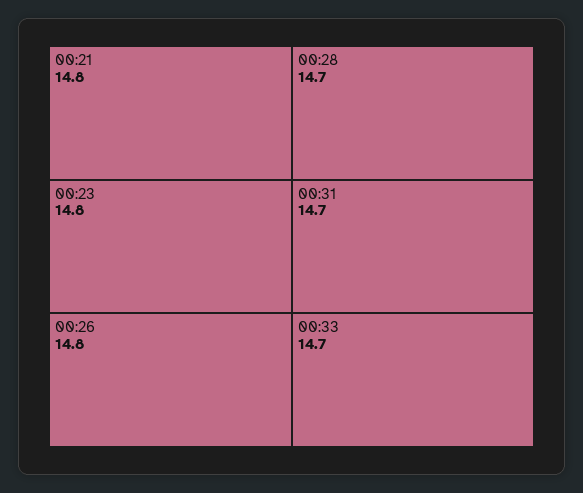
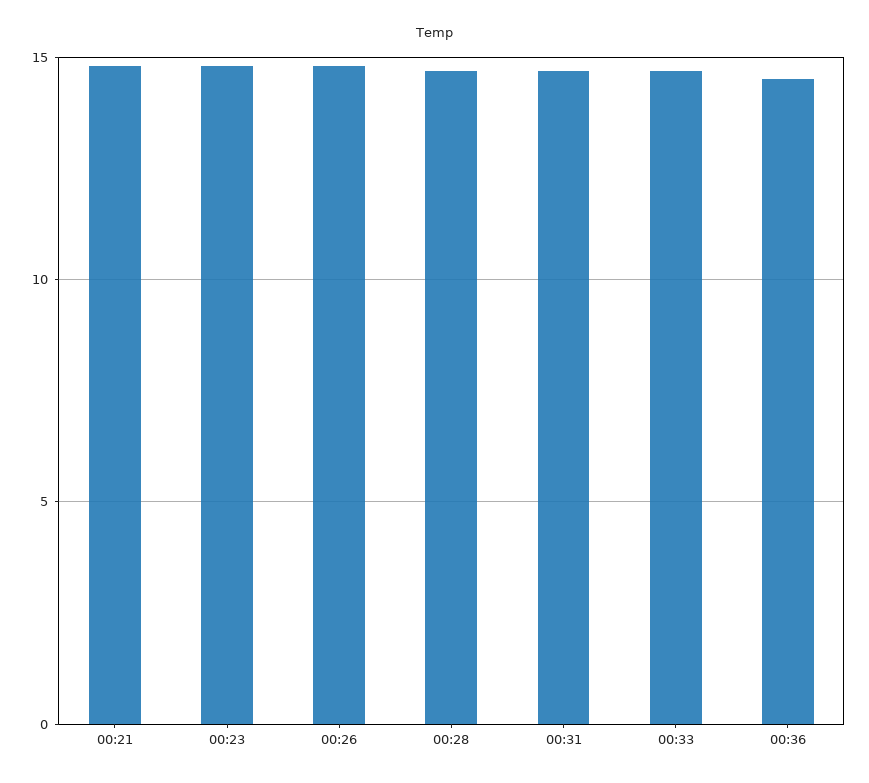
00:36: none -> 14.5

